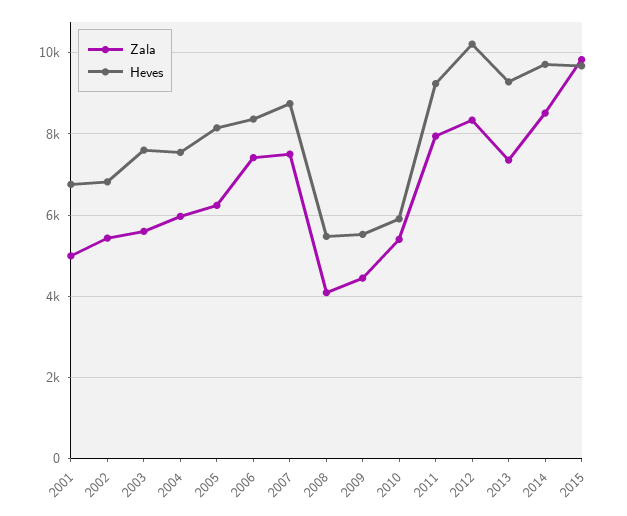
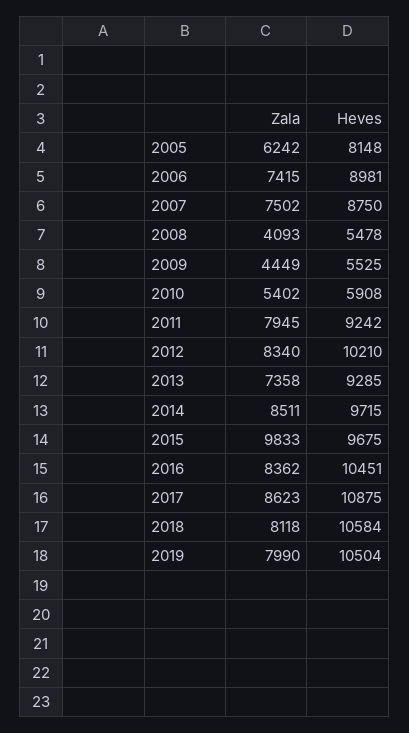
Zala, 2001: 5000 -> none
Heves, 2001: 6800 -> none
Zala, 2002: 5400 -> none
Heves, 2002: 6800 -> none
Zala, 2003: 5600 -> none
Heves, 2003: 7600 -> none
Zala, 2004: 6000 -> none
Heves, 2004: 7600 -> none
Heves, 2006: 8400 -> 8981
Zala, 2016: none -> 8362
Heves, 2016: none -> 10451
Zala, 2017: none -> 8623
Heves, 2017: none -> 10875
Zala, 2018: none -> 8118
Heves, 2018: none -> 10584
Zala, 2019: none -> 7990
Heves, 2019: none -> 10504

